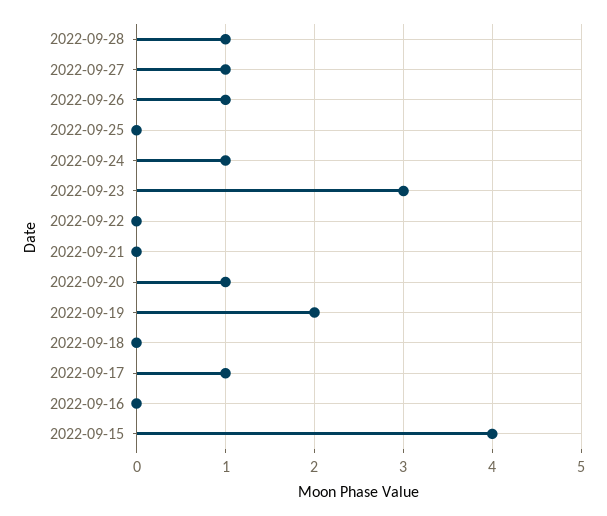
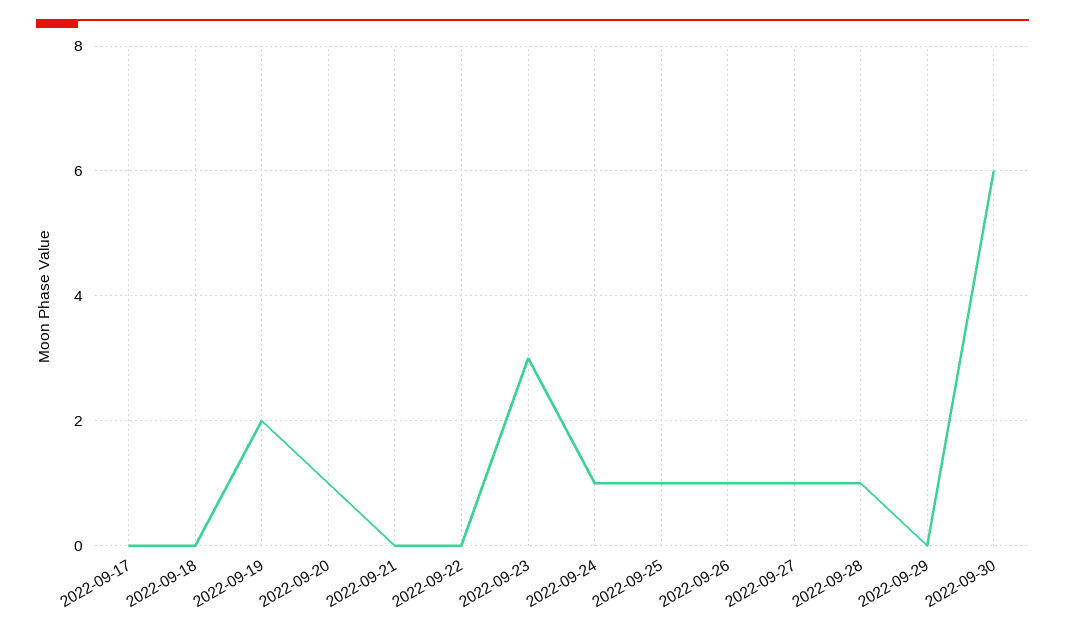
2022-09-25: 0 -> 1
2022-09-17: 1 -> 0
2022-09-16: 0 -> none
2022-09-15: 4 -> none
2022-09-29: none -> 0
2022-09-30: none -> 6

